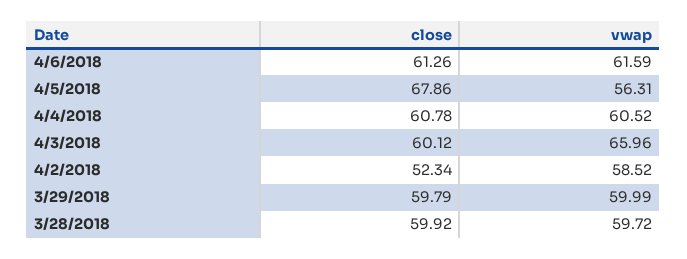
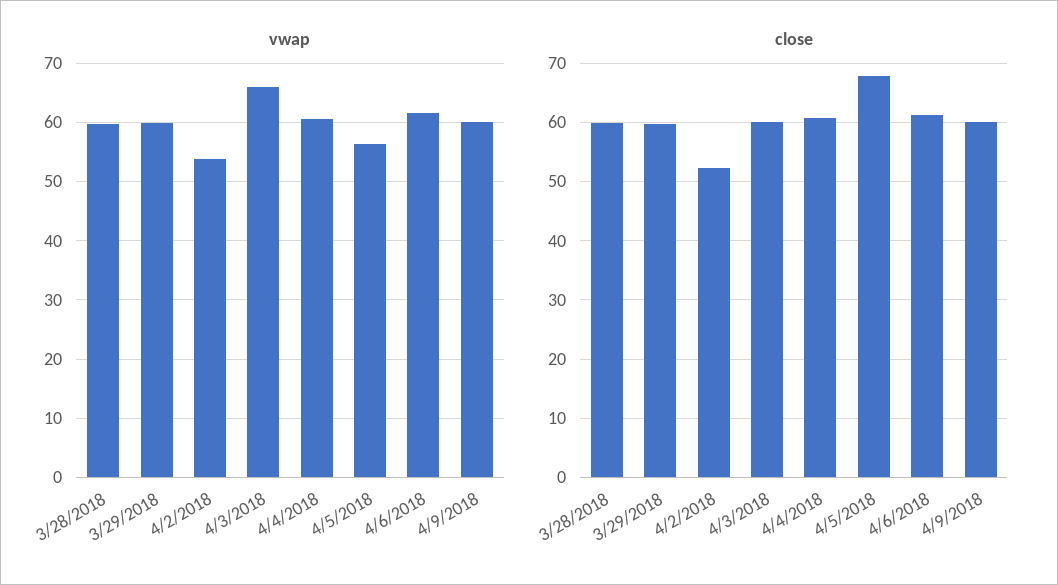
vwap, 4/2/2018: 58.52 -> 54
vwap, 4/9/2018: none -> 60
close, 4/9/2018: none -> 60

